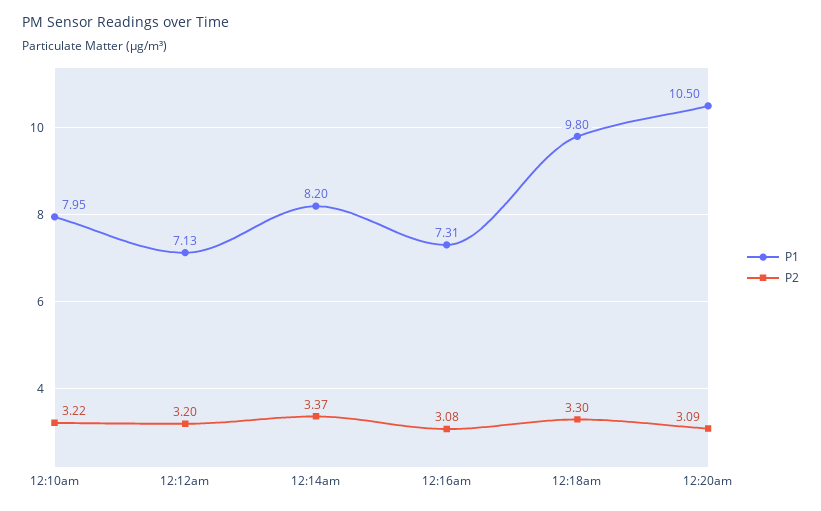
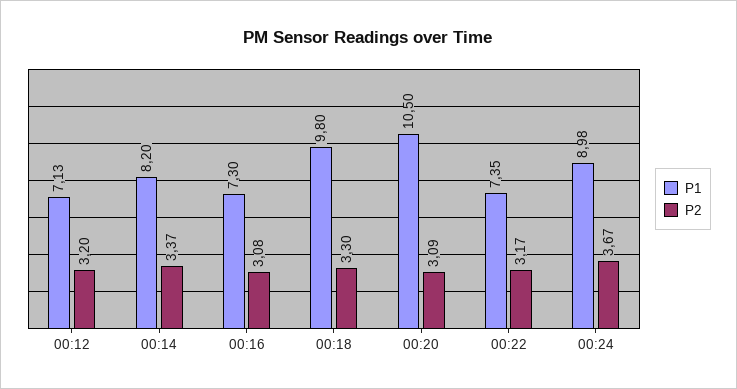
P1, 12:10am: 7.95 -> none
P2, 12:10am: 3.22 -> none
P1, 12:16am: 7.31 -> 7.3
P1, 00:22: none -> 7.35
P2, 00:22: none -> 3.17
P1, 00:24: none -> 8.98
P2, 00:24: none -> 3.67

